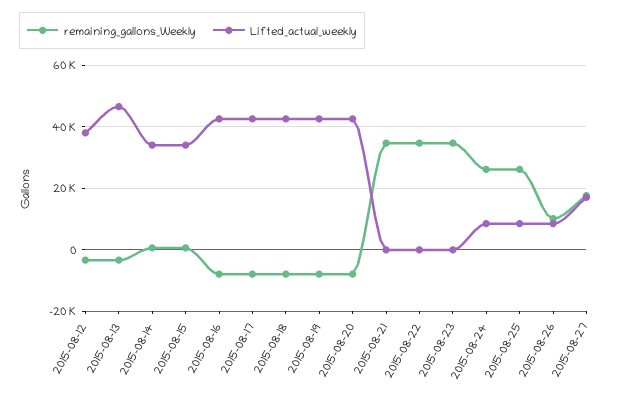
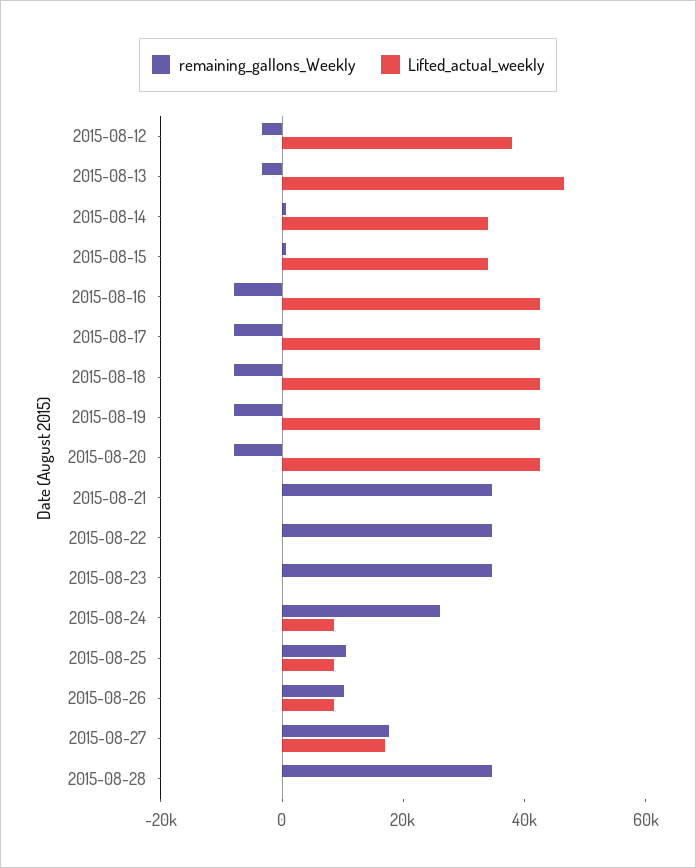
remaining_gallons_Weekly, 2015-08-25: 26000 -> 10000
remaining_gallons_Weekly, 2015-08-28: none -> 35000
Lifted_actual_weekly, 2015-08-28: none -> 0

